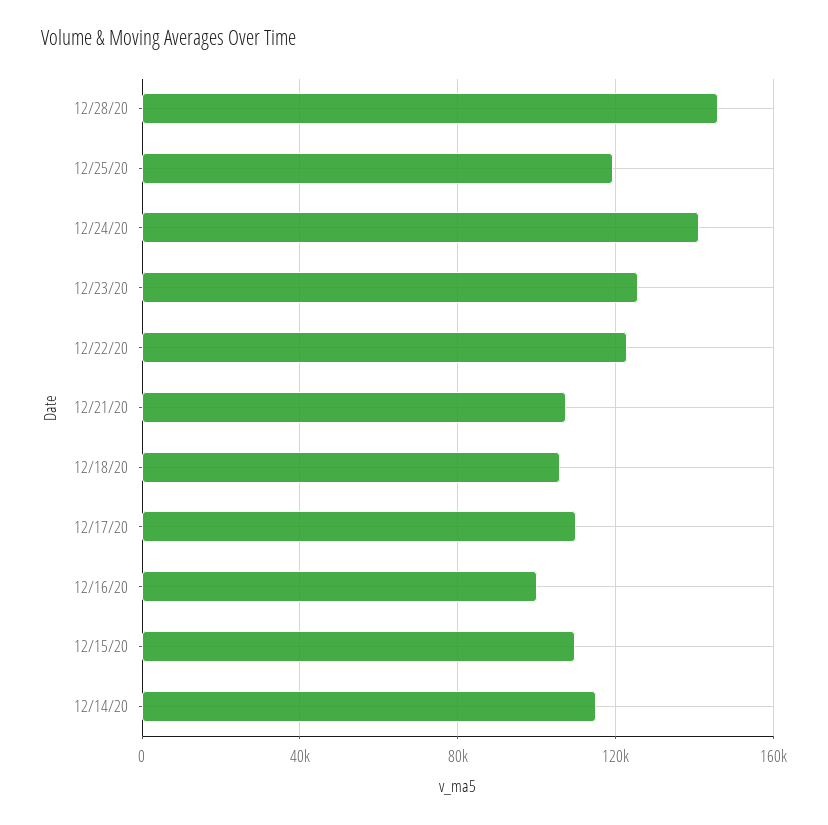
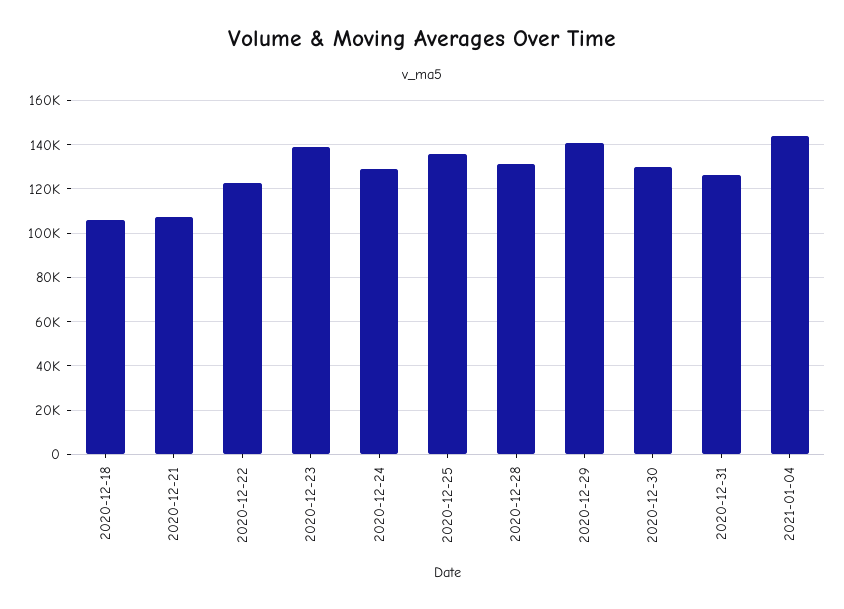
12/28/20: 145000 -> 130000
12/25/20: 120000 -> 135000
12/24/20: 140000 -> 130000
12/23/20: 125000 -> 140000
12/17/20: 110000 -> none
12/16/20: 100000 -> none
12/15/20: 110000 -> none
12/14/20: 115000 -> none
2020-12-29: none -> 140000
2020-12-30: none -> 130000
2020-12-31: none -> 125000
2021-01-04: none -> 145000

